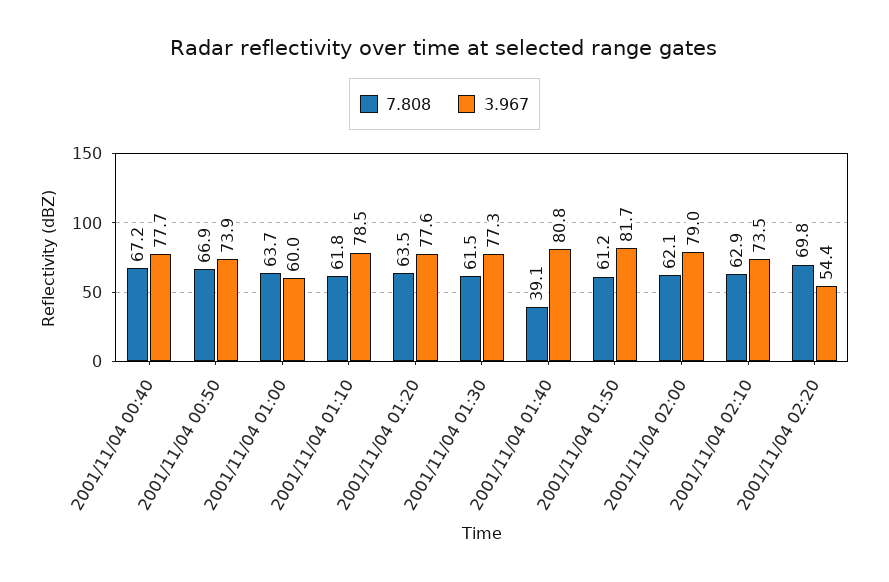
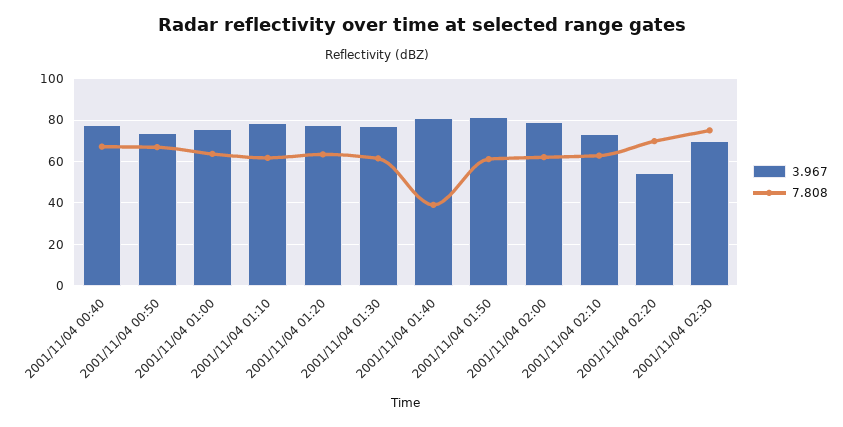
3.967, 2001/11/04 01:00: 60 -> 75
3.967, 2001/11/04 02:30: none -> 70
7.808, 2001/11/04 02:30: none -> 75

